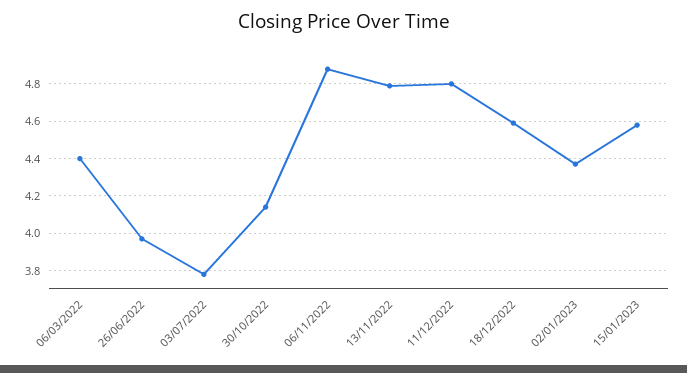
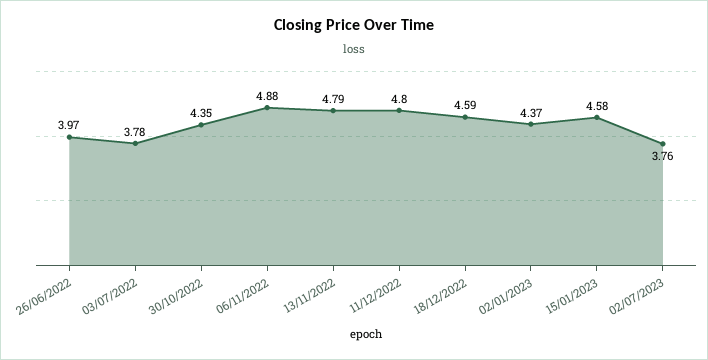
06/03/2022: 4.4 -> none
30/10/2022: 4.15 -> 4.35
02/07/2023: none -> 3.76

